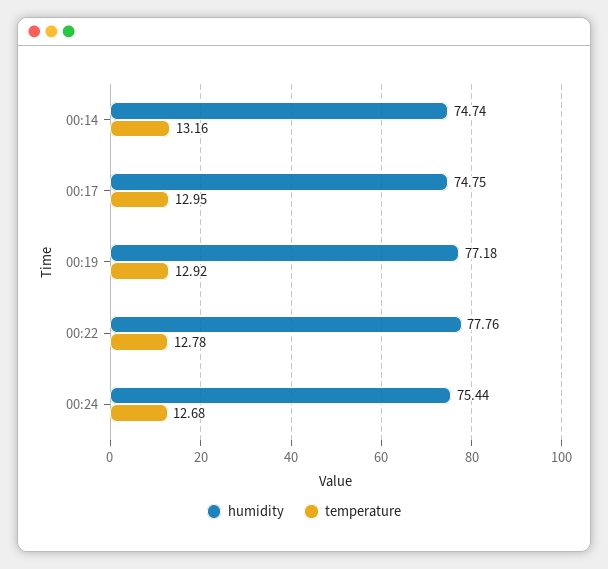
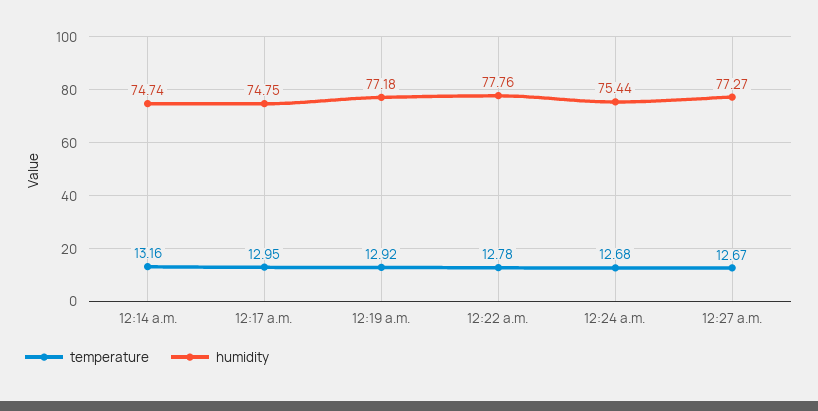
temperature, 12:27 a.m.: none -> 12.67
humidity, 12:27 a.m.: none -> 77.27

